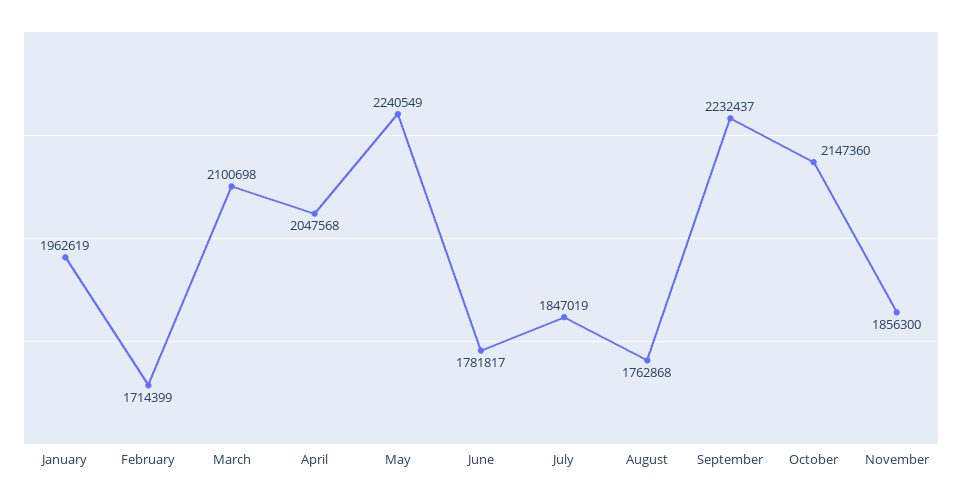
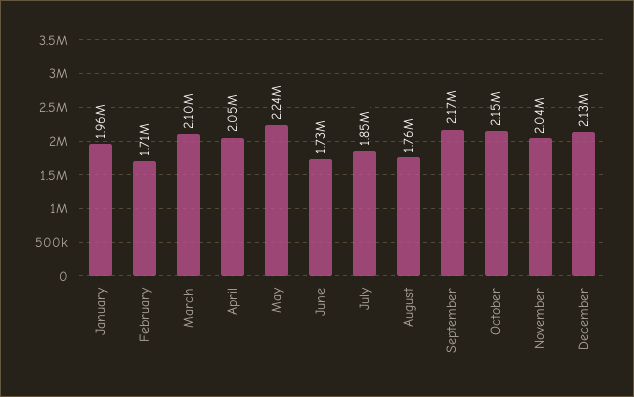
June: 1781817 -> 1730000
September: 2232437 -> 2170000
November: 1856300 -> 2040000
December: none -> 2130000

